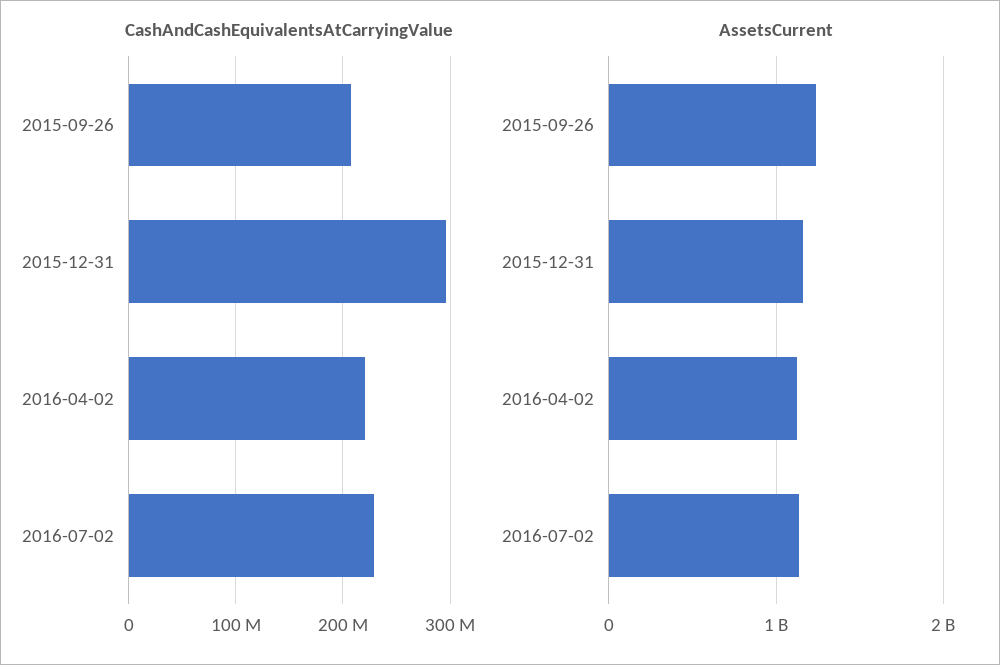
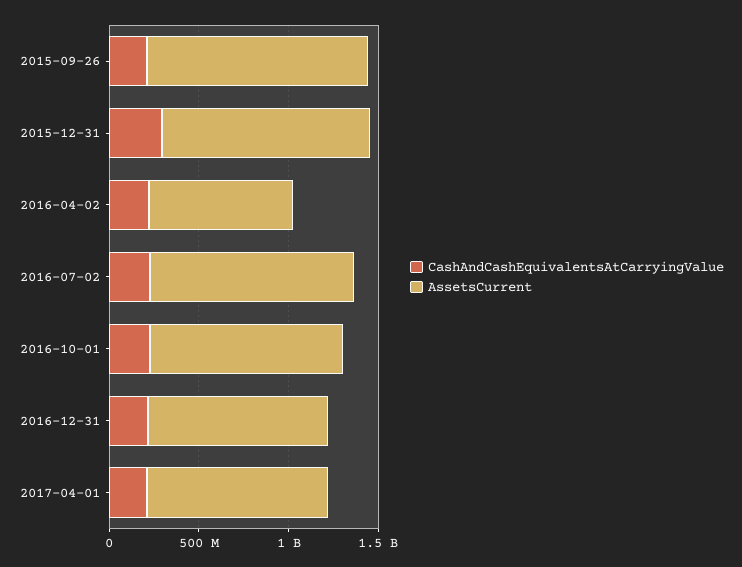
AssetsCurrent, 2016-04-02: 1100000000 -> 800000000
CashAndCashEquivalentsAtCarryingValue, 2016-10-01: none -> 200000000
AssetsCurrent, 2016-10-01: none -> 1100000000
CashAndCashEquivalentsAtCarryingValue, 2016-12-31: none -> 200000000
AssetsCurrent, 2016-12-31: none -> 1000000000
CashAndCashEquivalentsAtCarryingValue, 2017-04-01: none -> 200000000
AssetsCurrent, 2017-04-01: none -> 1000000000

